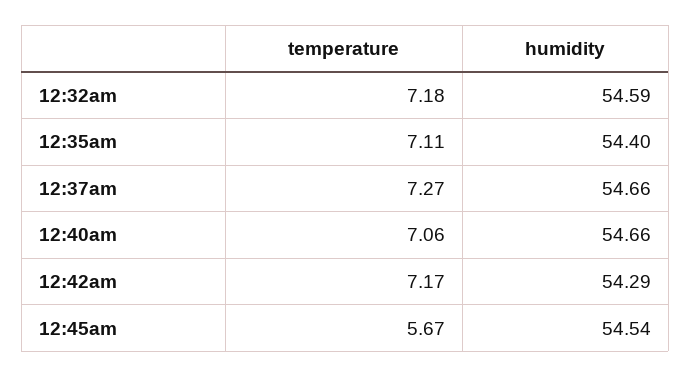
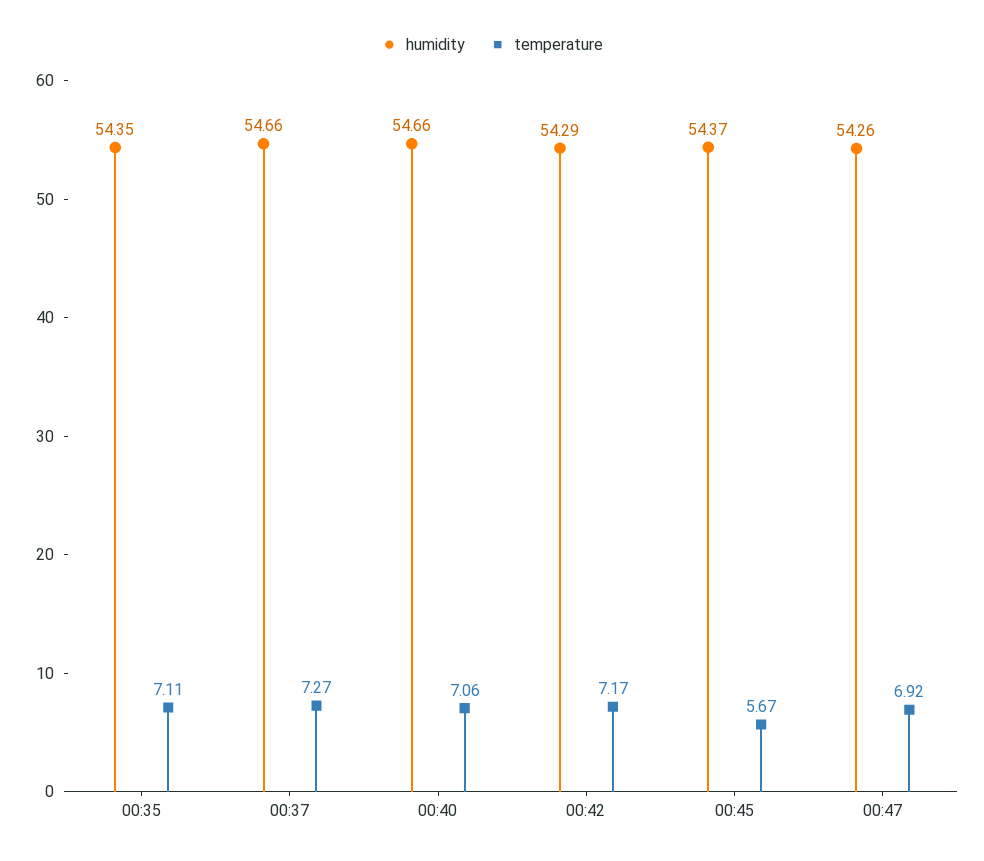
temperature, 12:32am: 7.18 -> none
humidity, 12:32am: 54.59 -> none
humidity, 12:35am: 54.4 -> 54.35
humidity, 12:45am: 54.54 -> 54.37
humidity, 00:47: none -> 54.26
temperature, 00:47: none -> 6.92

